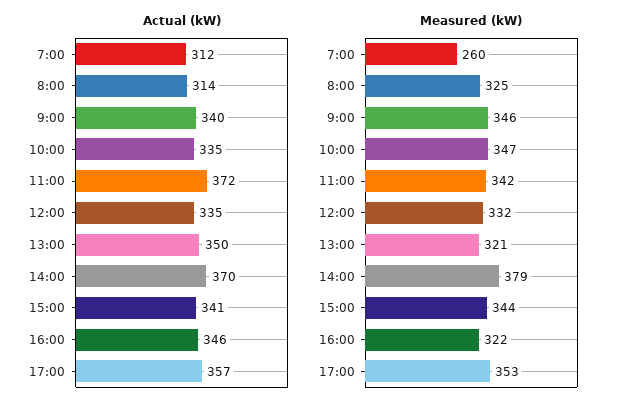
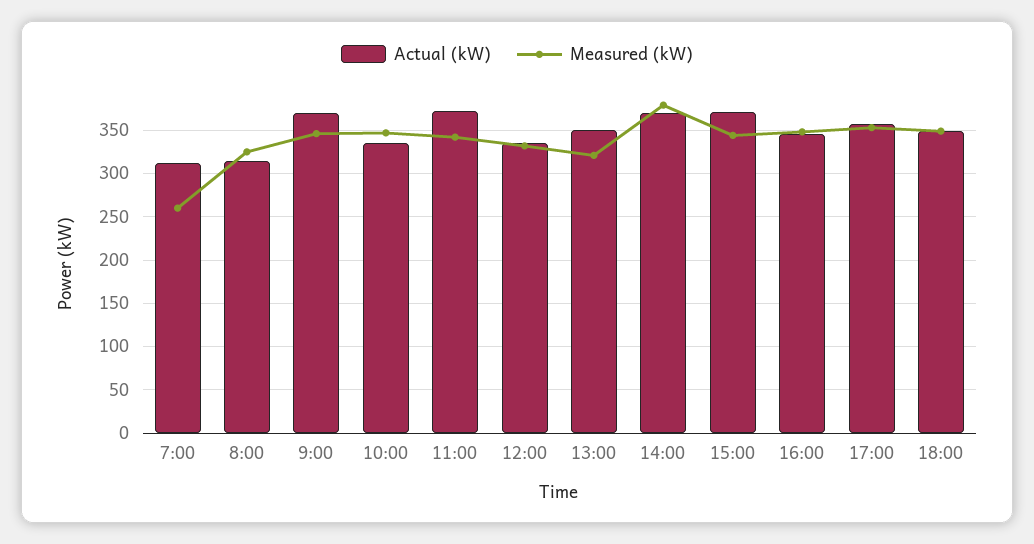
Actual (kW), 9:00: 340 -> 370
Actual (kW), 15:00: 341 -> 370
Measured (kW), 16:00: 322 -> 350
Actual (kW), 18:00: none -> 350
Measured (kW), 18:00: none -> 350

